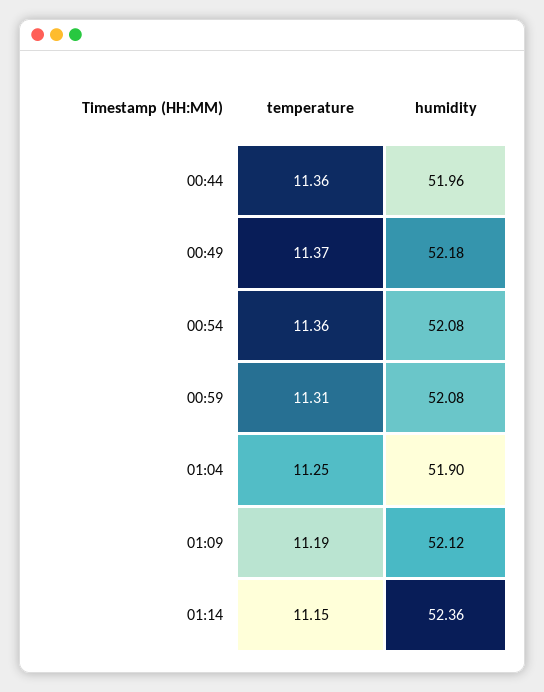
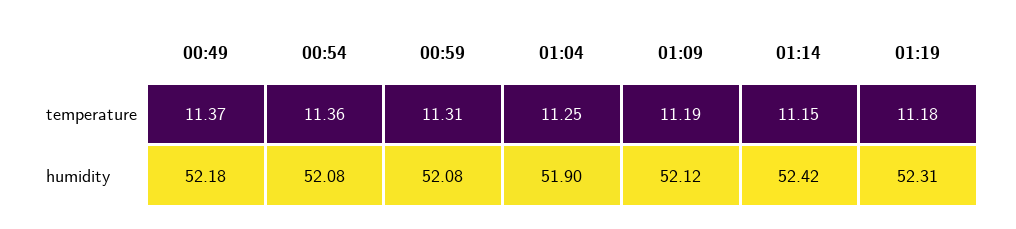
temperature, 00:44: 11.36 -> none
humidity, 00:44: 51.96 -> none
humidity, 01:14: 52.36 -> 52.42
temperature, 01:19: none -> 11.18
humidity, 01:19: none -> 52.31

